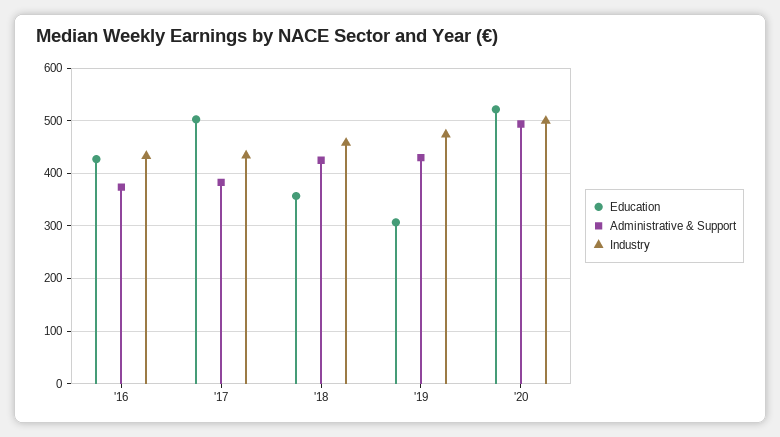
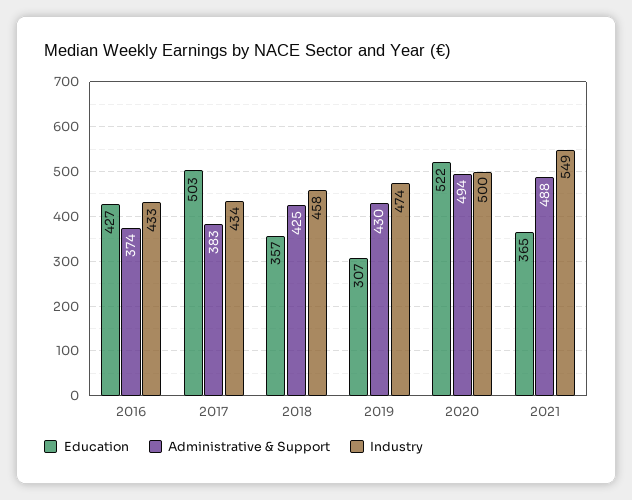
Education, 2021: none -> 365
Administrative & Support, 2021: none -> 488
Industry, 2021: none -> 549

